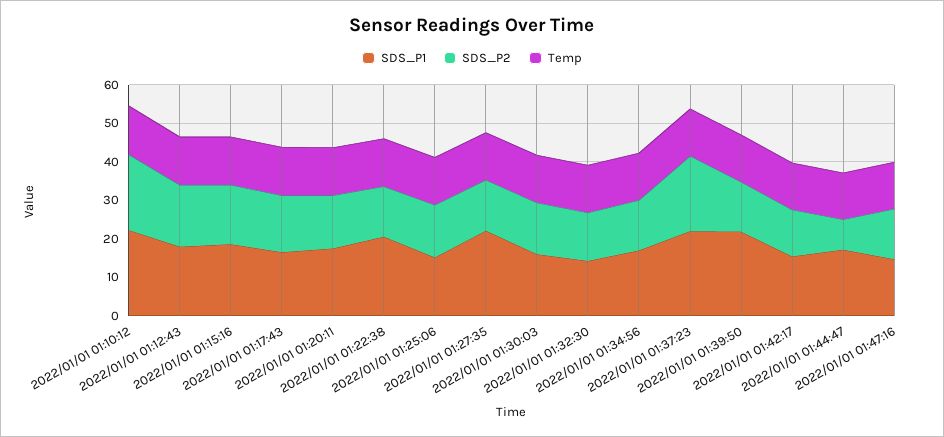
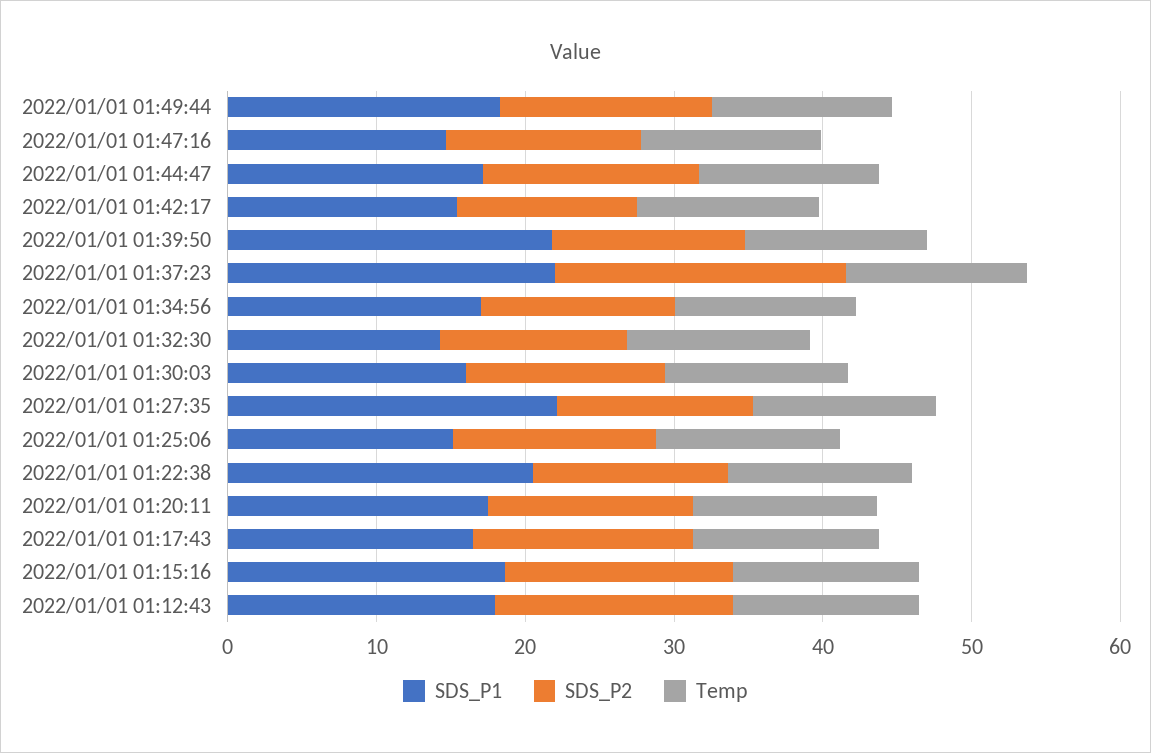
SDS_P1, 2022/01/01 01:10:12: 22.5 -> none
SDS_P2, 2022/01/01 01:10:12: 20 -> none
Temp, 2022/01/01 01:10:12: 12.5 -> none
SDS_P2, 2022/01/01 01:44:47: 7.5 -> 14
SDS_P1, 2022/01/01 01:49:44: none -> 18
SDS_P2, 2022/01/01 01:49:44: none -> 14
Temp, 2022/01/01 01:49:44: none -> 12

